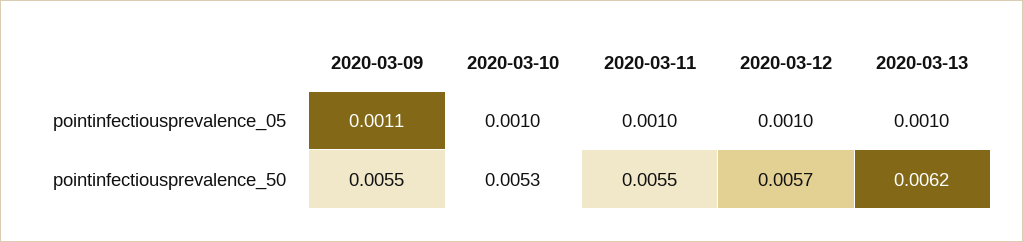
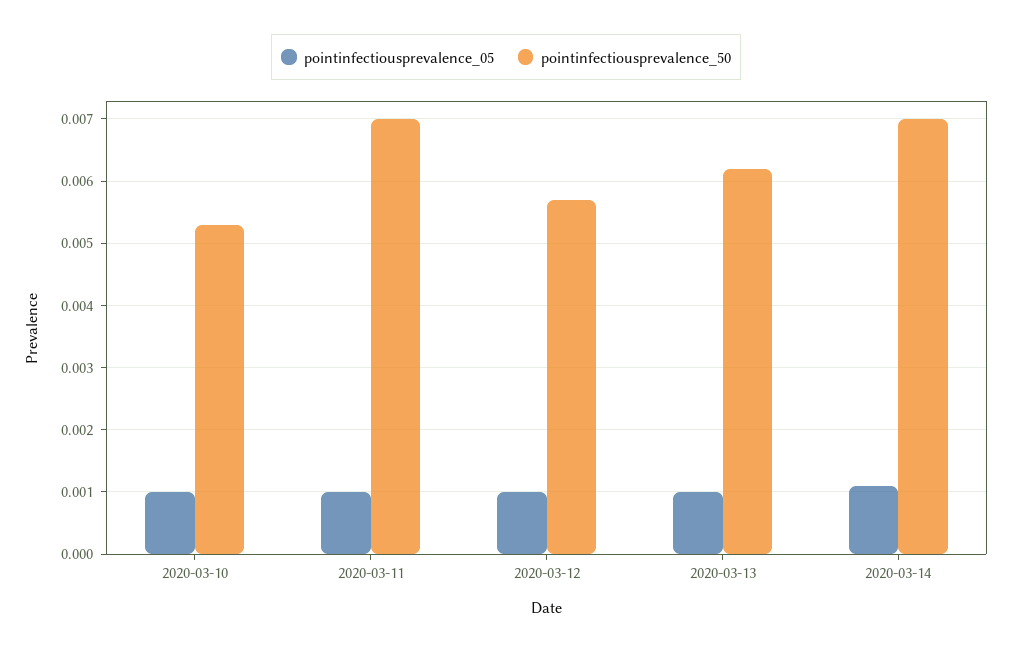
pointinfectiousprevalence_05, 2020-03-09: 0.0011 -> none
pointinfectiousprevalence_50, 2020-03-09: 0.0055 -> none
pointinfectiousprevalence_50, 2020-03-11: 0.0055 -> 0.007
pointinfectiousprevalence_05, 2020-03-14: none -> 0.0011
pointinfectiousprevalence_50, 2020-03-14: none -> 0.007

